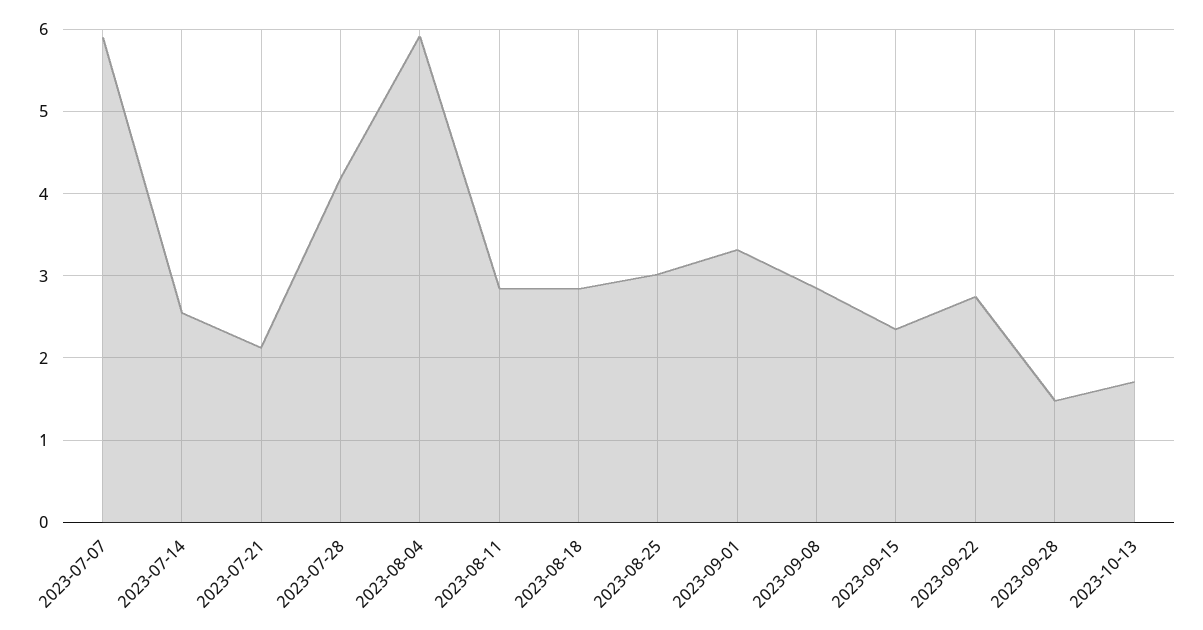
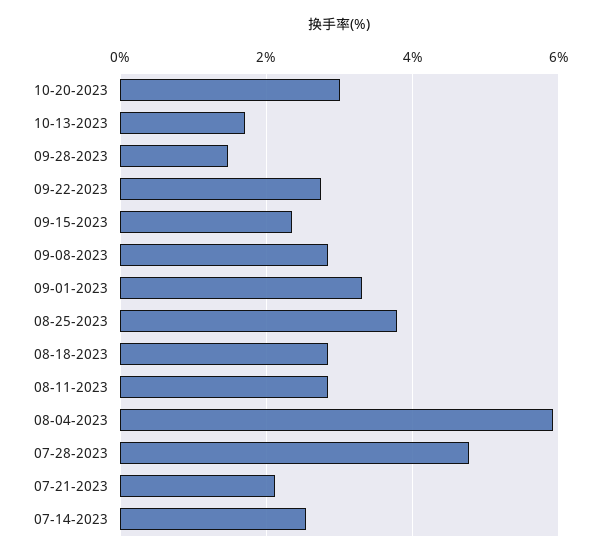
2023-07-07: 5.9 -> none
2023-07-28: 4.2 -> 4.8
2023-08-25: 3 -> 3.8
10-20-2023: none -> 3

